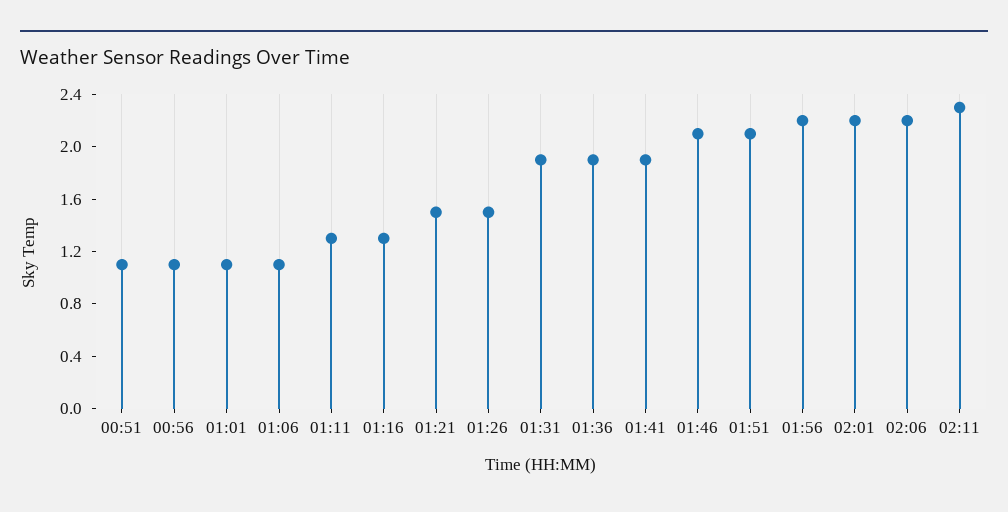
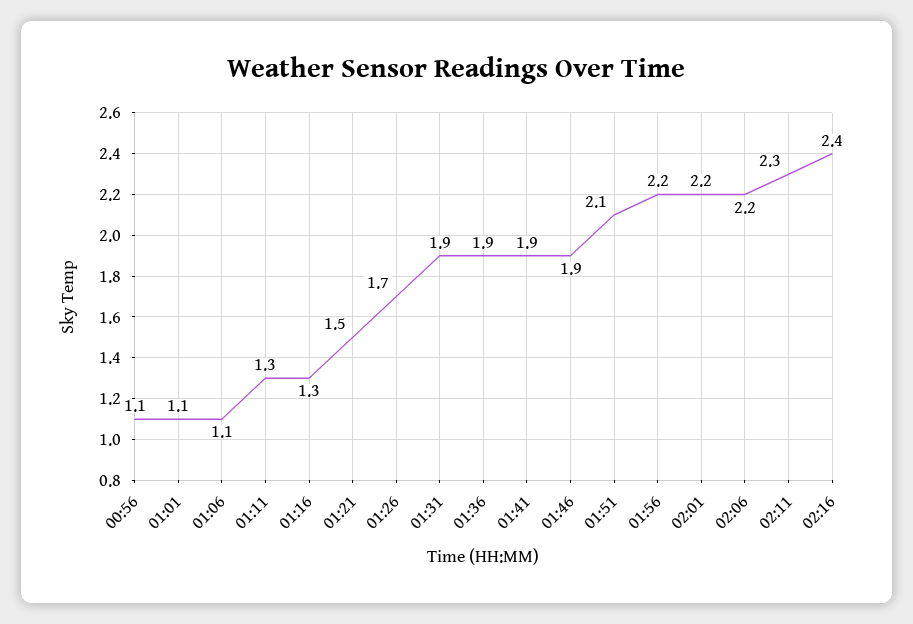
00:51: 1.1 -> none
01:26: 1.5 -> 1.7
01:46: 2.1 -> 1.9
02:16: none -> 2.4

